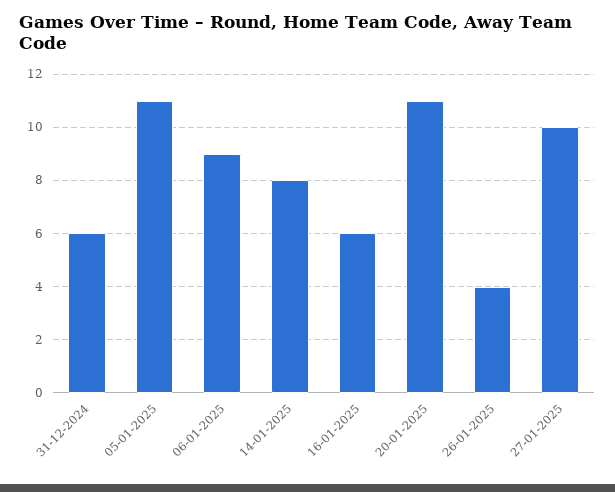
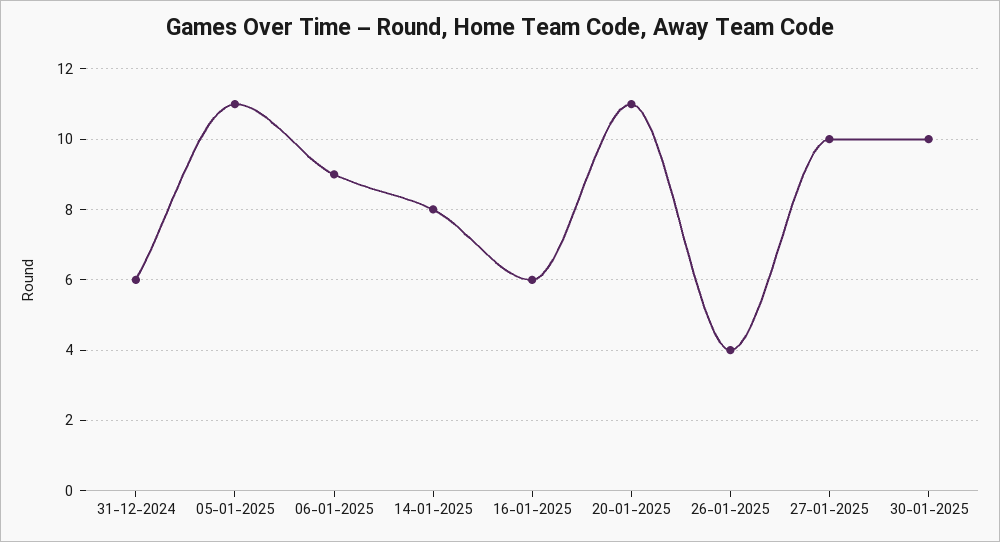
30-01-2025: none -> 10

